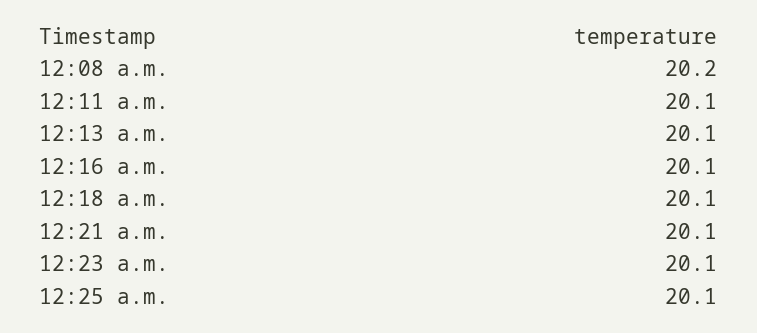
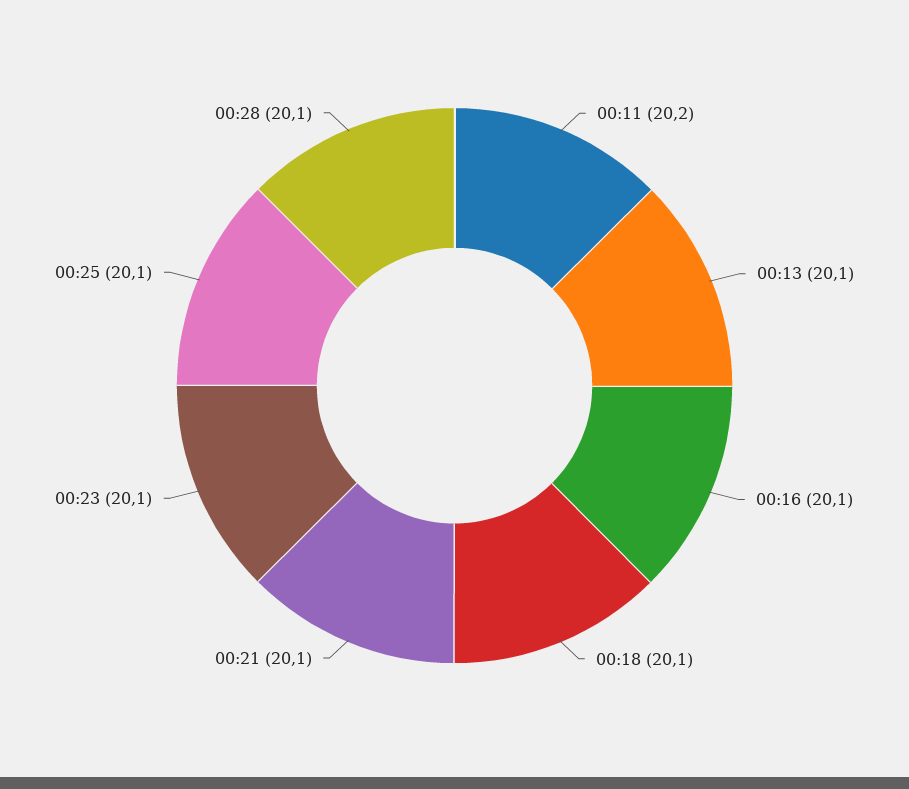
12:08 a.m.: 20.2 -> none
12:11 a.m.: 20.1 -> 20.2
00:28: none -> 20.1

